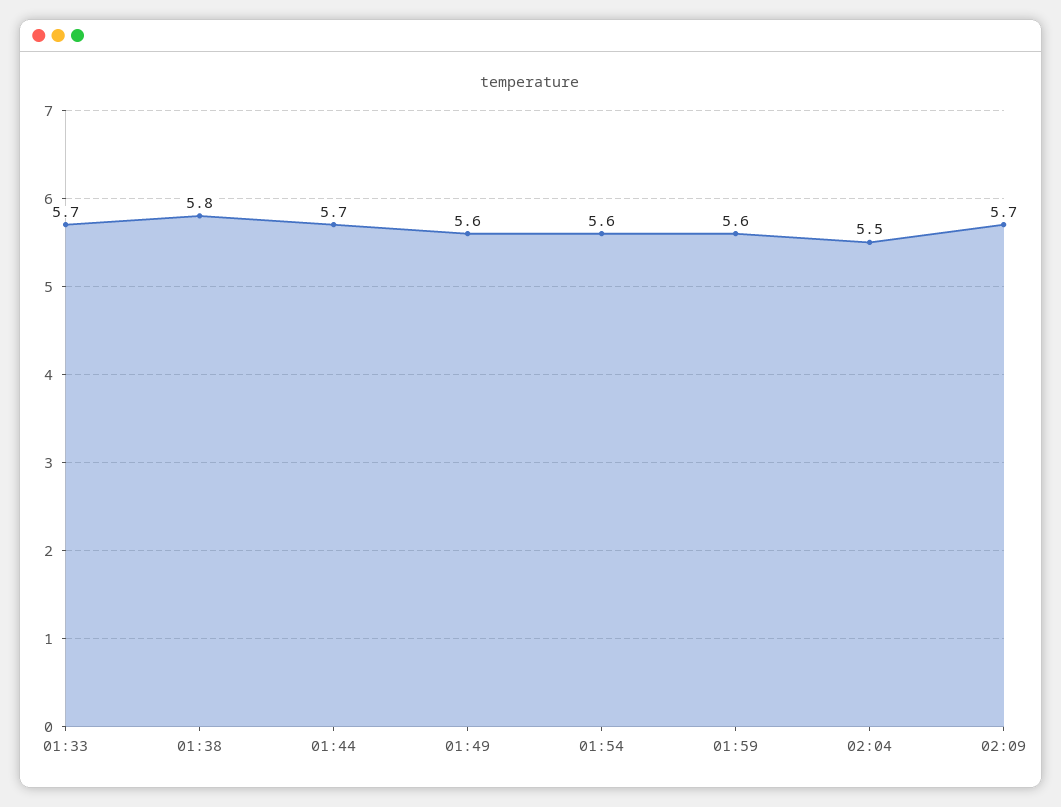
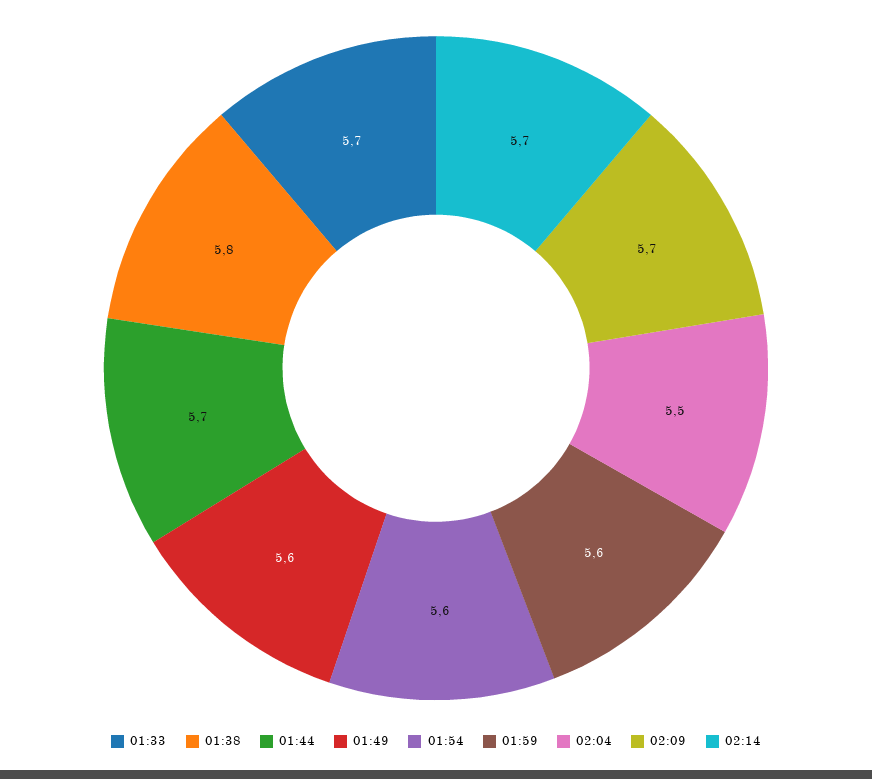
02:14: none -> 5.7

